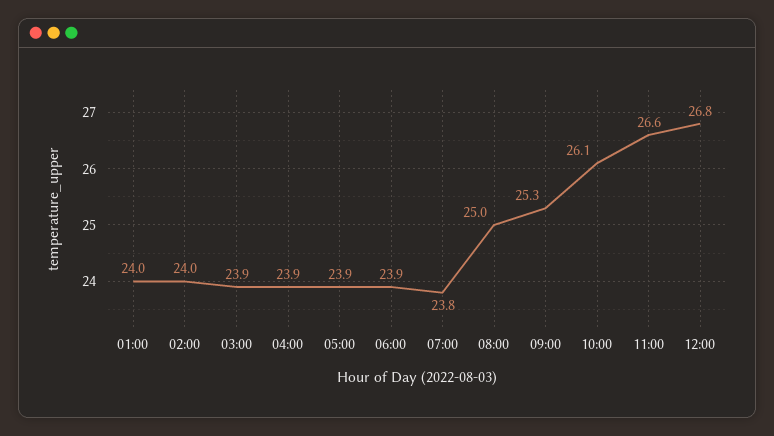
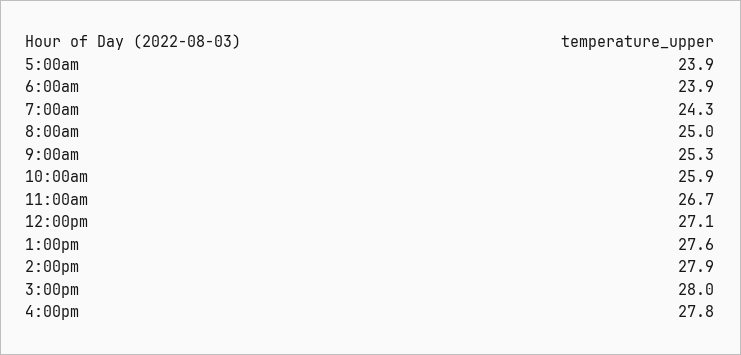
01:00: 24 -> none
02:00: 24 -> none
03:00: 23.9 -> none
04:00: 23.9 -> none
07:00: 23.8 -> 24.3
10:00: 26.1 -> 25.9
11:00: 26.6 -> 26.7
12:00: 26.8 -> 27.1
1:00pm: none -> 27.6
2:00pm: none -> 27.9
3:00pm: none -> 28
4:00pm: none -> 27.8

